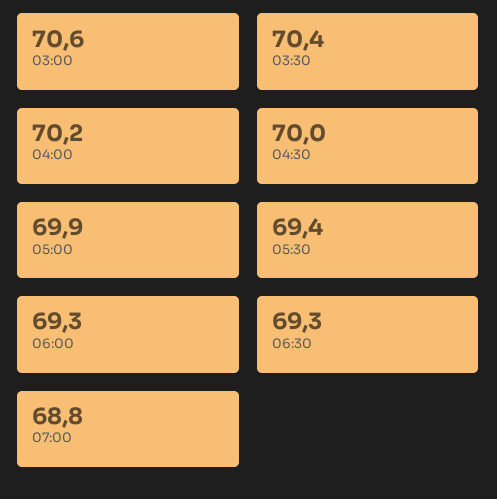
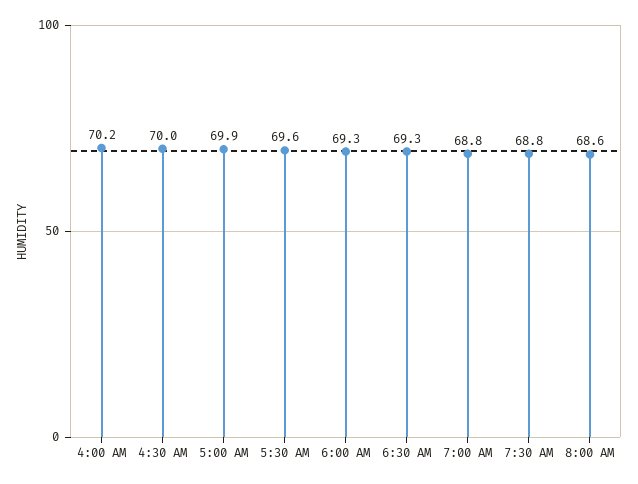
03:00: 70.6 -> none
03:30: 70.4 -> none
05:30: 69.4 -> 69.6
7:30 AM: none -> 68.8
8:00 AM: none -> 68.6

